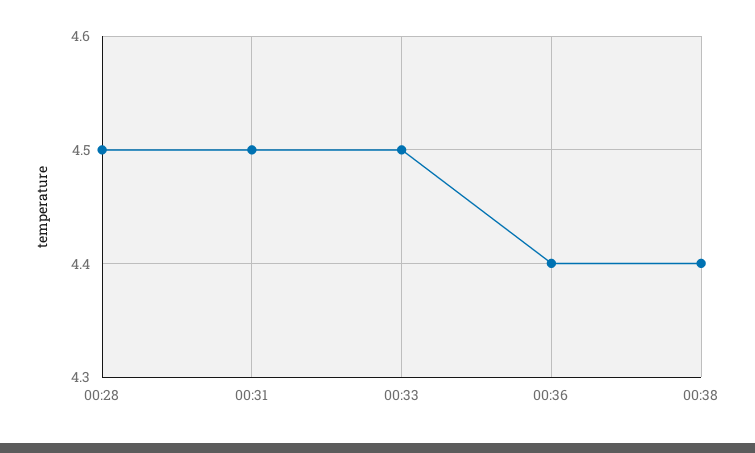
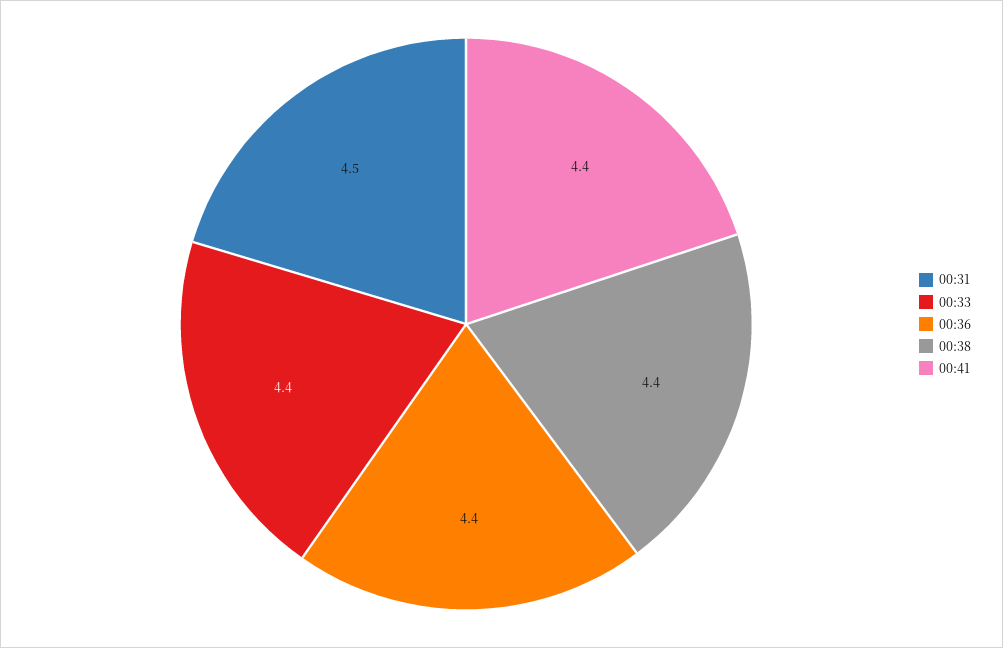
00:28: 4.5 -> none
00:33: 4.5 -> 4.4
00:41: none -> 4.4

